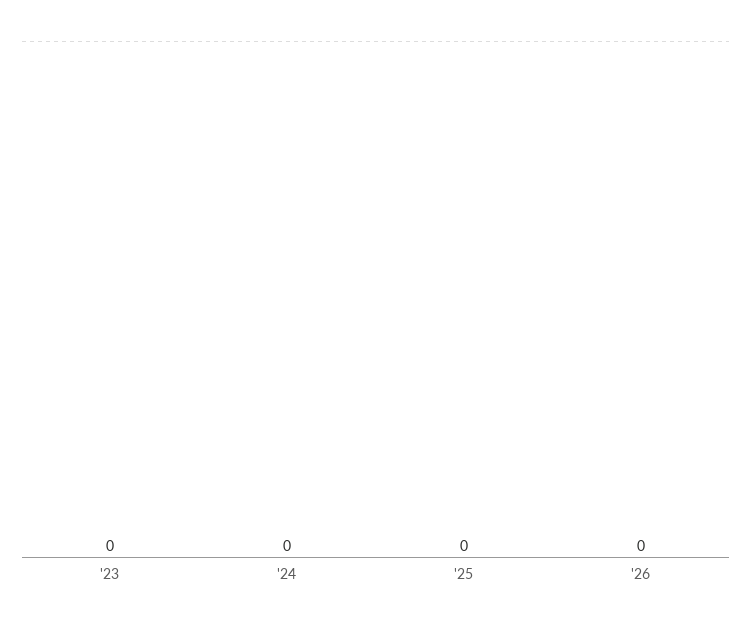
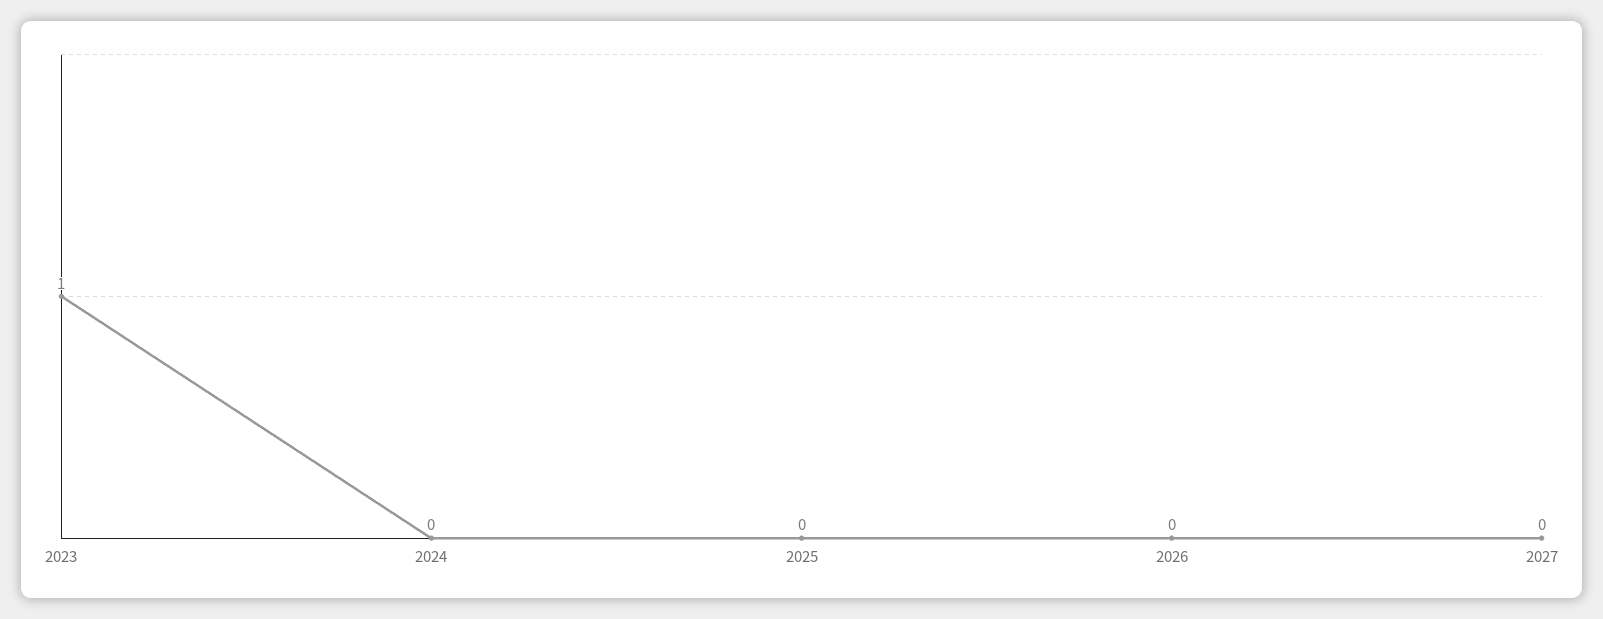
'23: 0 -> 1
2027: none -> 0

